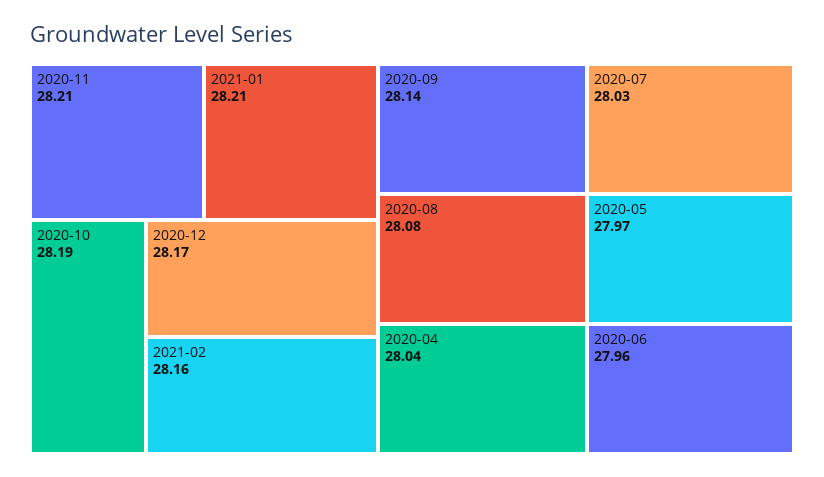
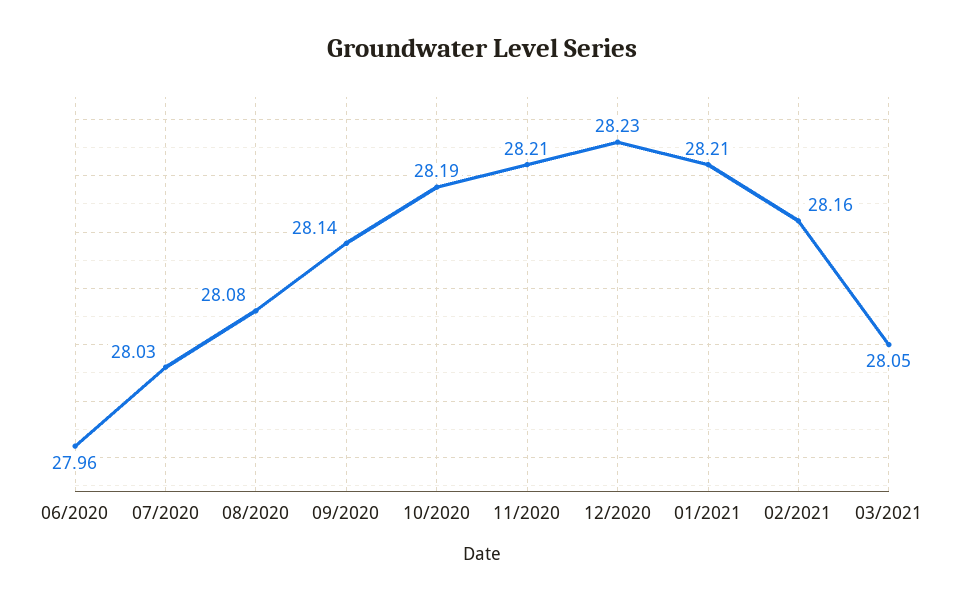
2020-12: 28.17 -> 28.23
2020-04: 28.04 -> none
2020-05: 27.97 -> none
03/2021: none -> 28.05

